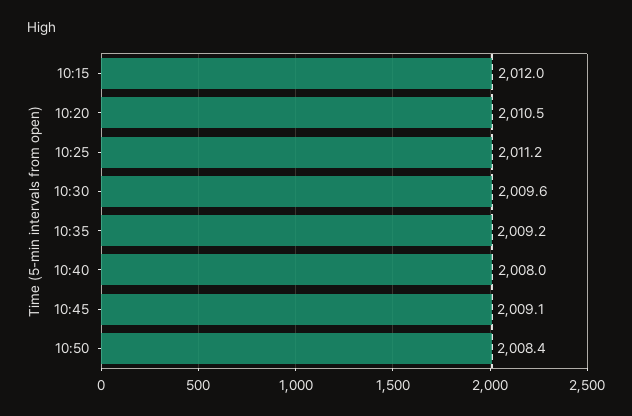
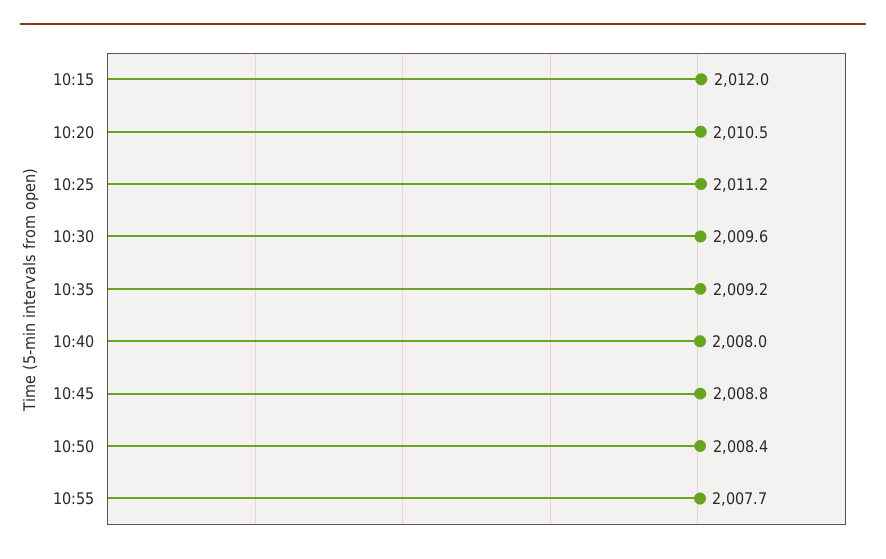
10:45: 2009.1 -> 2008.8
10:55: none -> 2007.7

